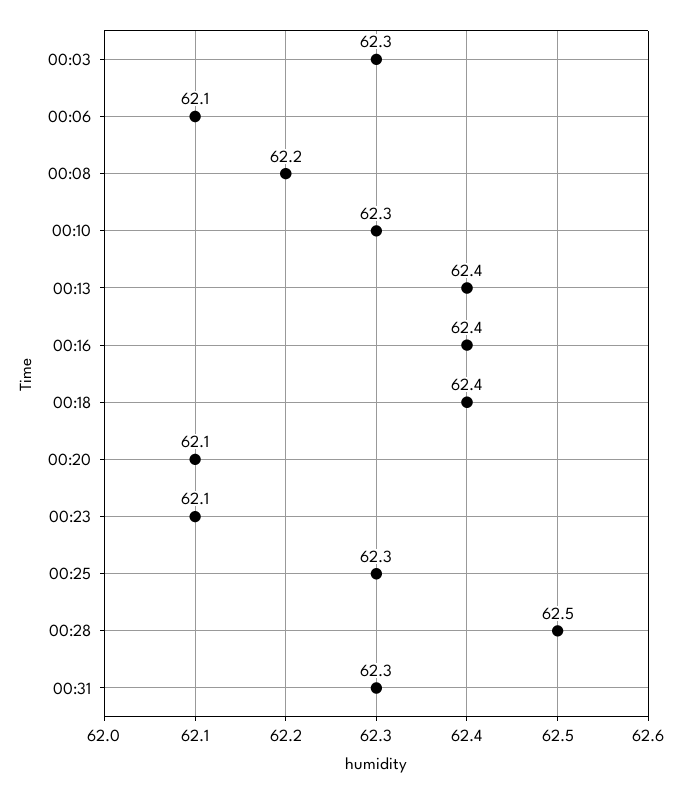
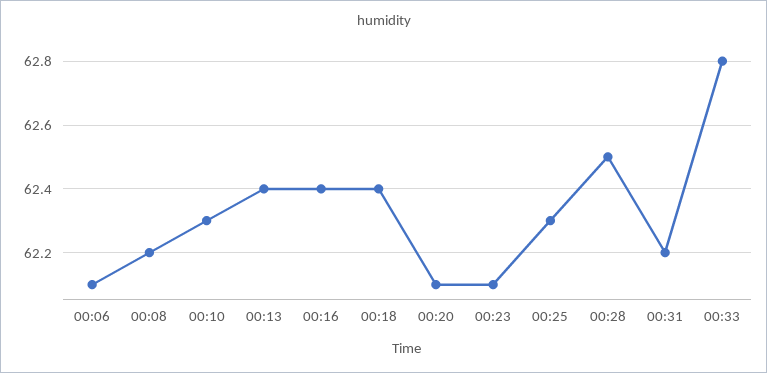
00:03: 62.3 -> none
00:31: 62.3 -> 62.2
00:33: none -> 62.8

